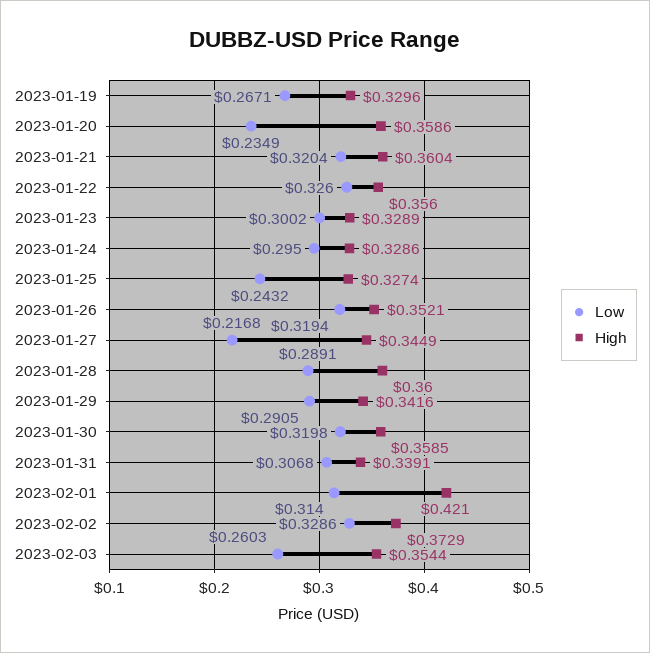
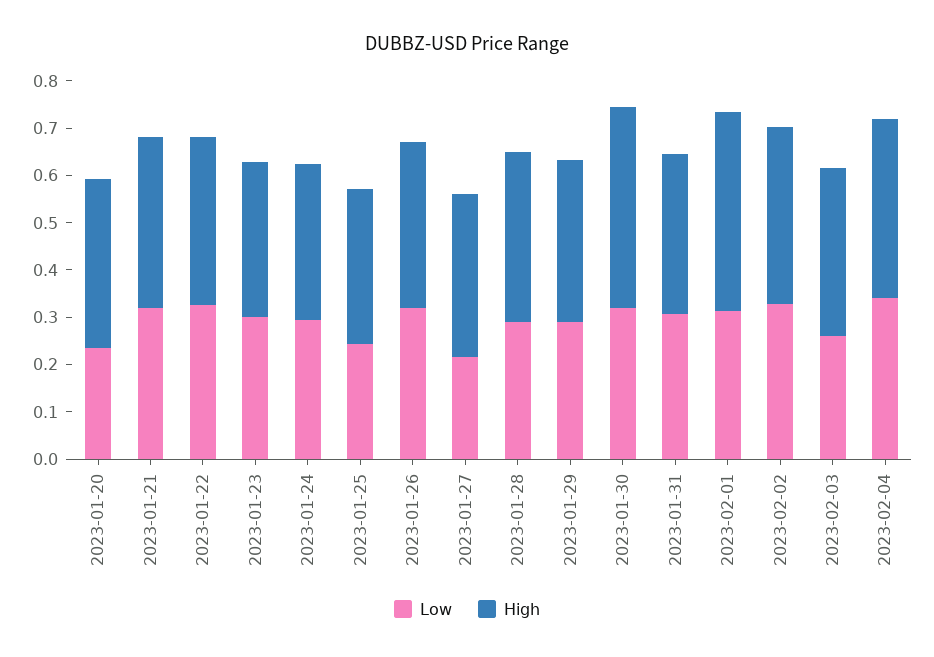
Low, 2023-01-19: 0.2671 -> none
High, 2023-01-19: 0.3296 -> none
High, 2023-01-30: 0.3585 -> 0.42
Low, 2023-02-04: none -> 0.34
High, 2023-02-04: none -> 0.38

